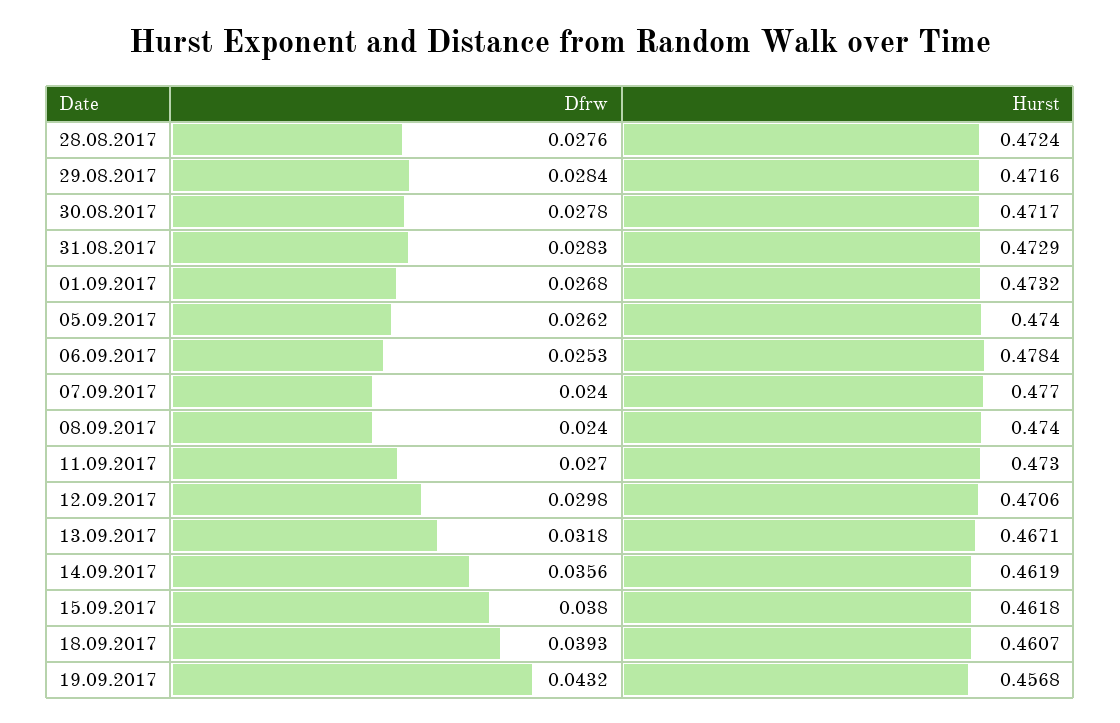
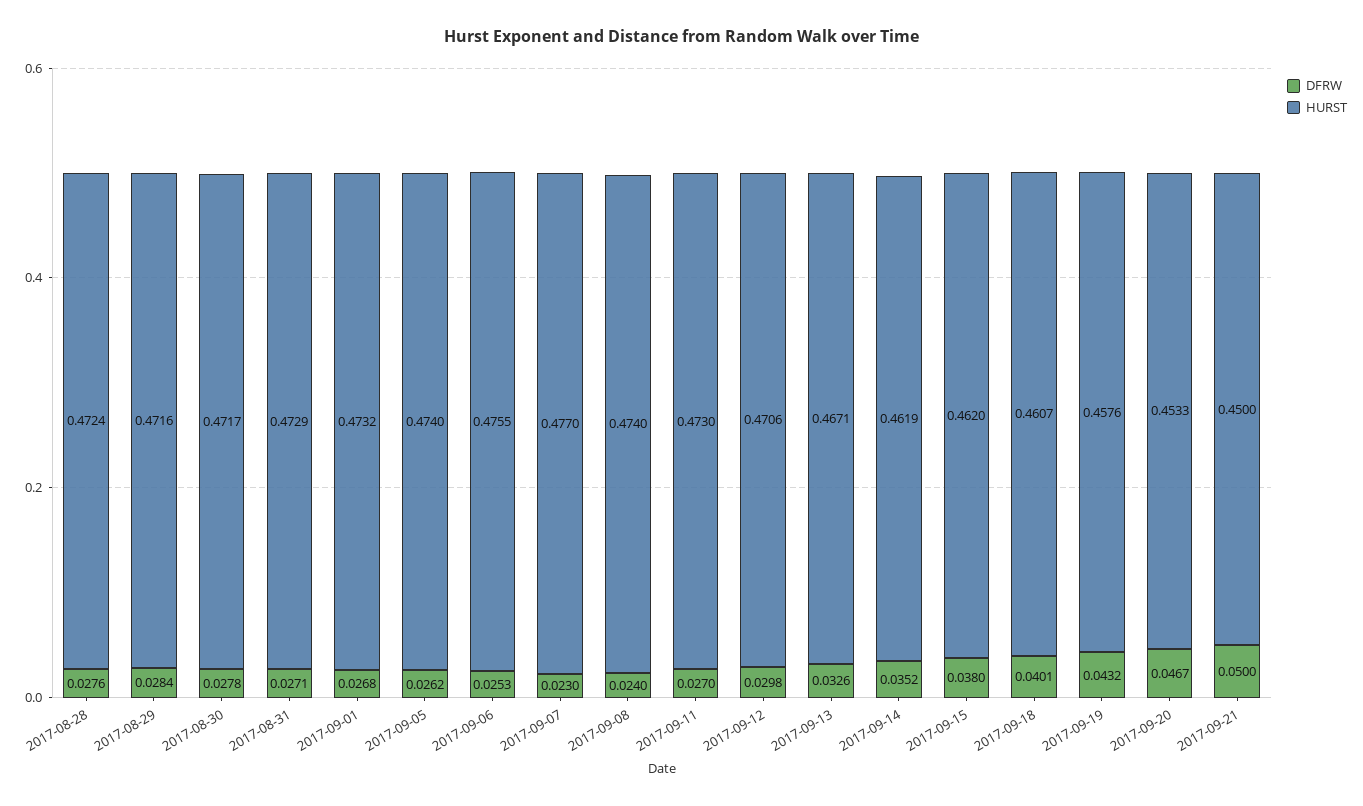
Dfrw, 31.08.2017: 0.0283 -> 0.0271
Hurst, 06.09.2017: 0.4784 -> 0.4755
Dfrw, 07.09.2017: 0.024 -> 0.023
Dfrw, 13.09.2017: 0.0318 -> 0.0326
Dfrw, 14.09.2017: 0.0356 -> 0.0352
Hurst, 15.09.2017: 0.4618 -> 0.462
Dfrw, 18.09.2017: 0.0393 -> 0.0401
Hurst, 19.09.2017: 0.4568 -> 0.4576
Dfrw, 2017-09-20: none -> 0.0467
Hurst, 2017-09-20: none -> 0.4533
Dfrw, 2017-09-21: none -> 0.05
Hurst, 2017-09-21: none -> 0.45

